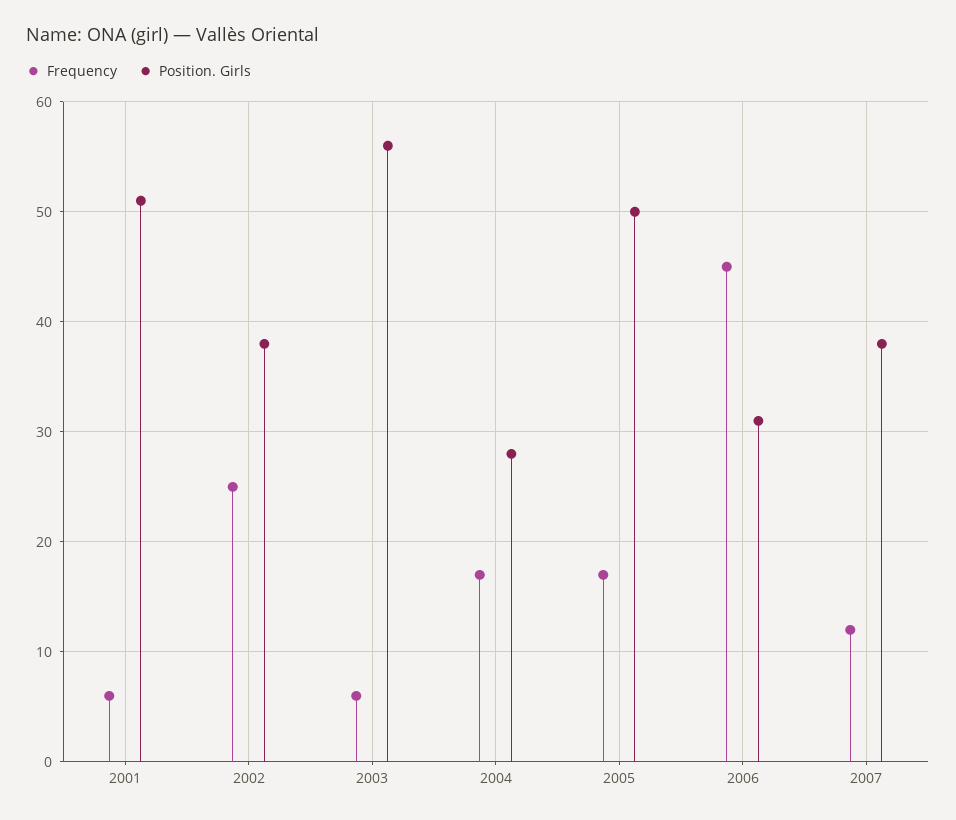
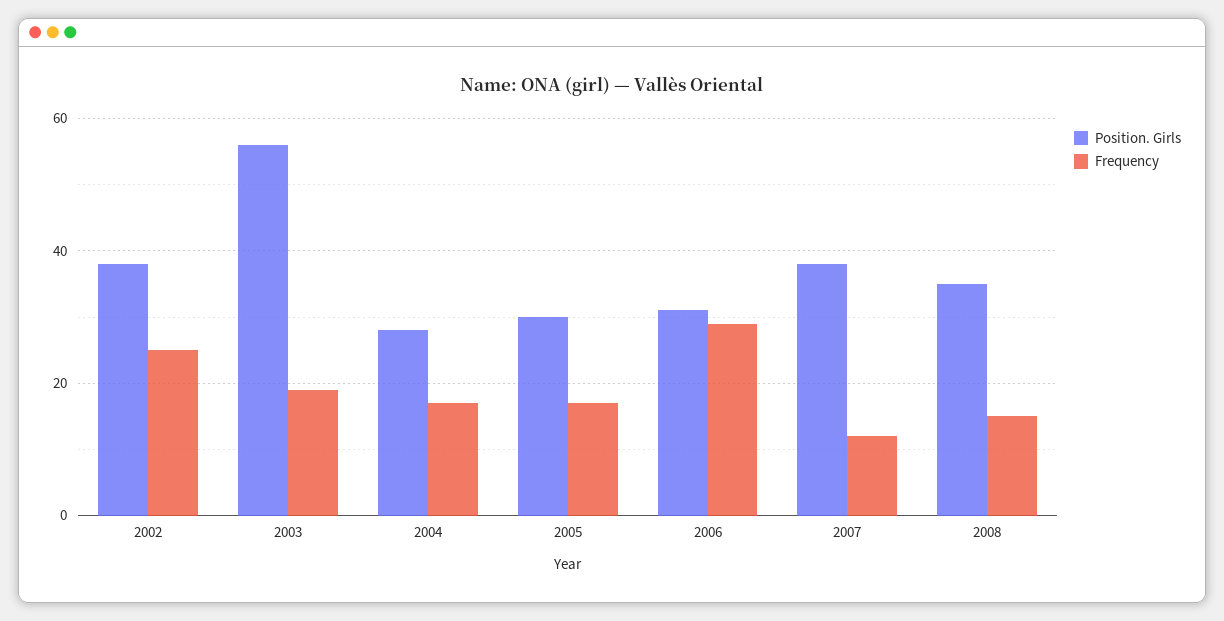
Frequency, 2001: 6 -> none
Position. Girls, 2001: 51 -> none
Frequency, 2003: 6 -> 20
Position. Girls, 2005: 50 -> 30
Frequency, 2006: 45 -> 30
Position. Girls, 2008: none -> 35
Frequency, 2008: none -> 15

